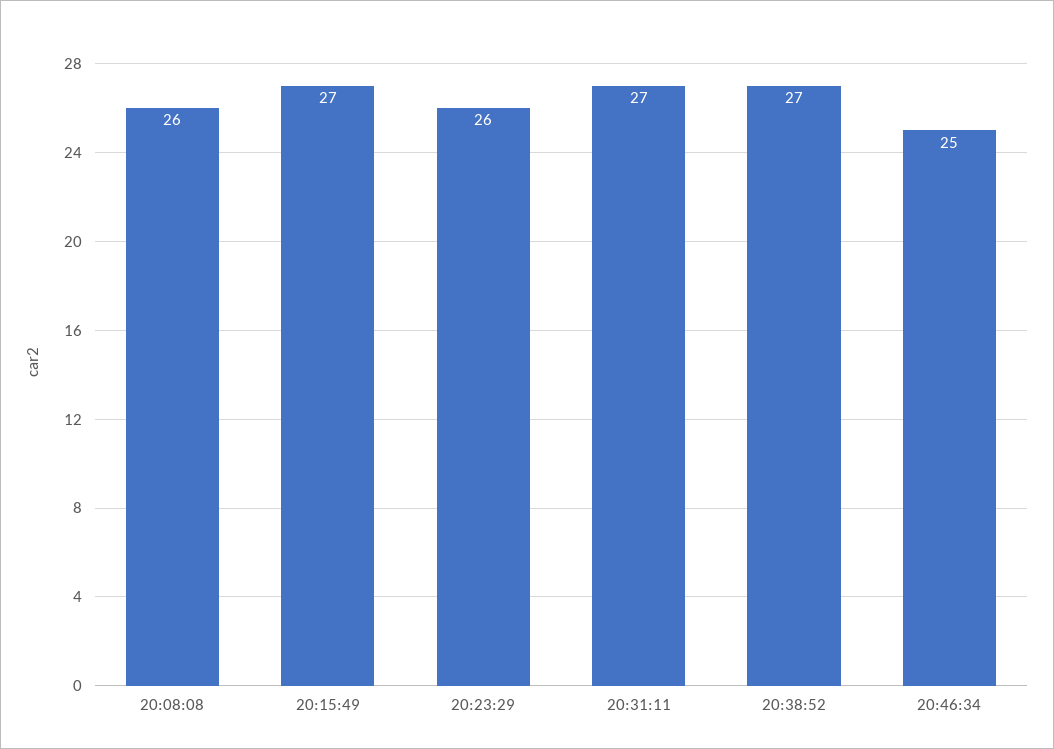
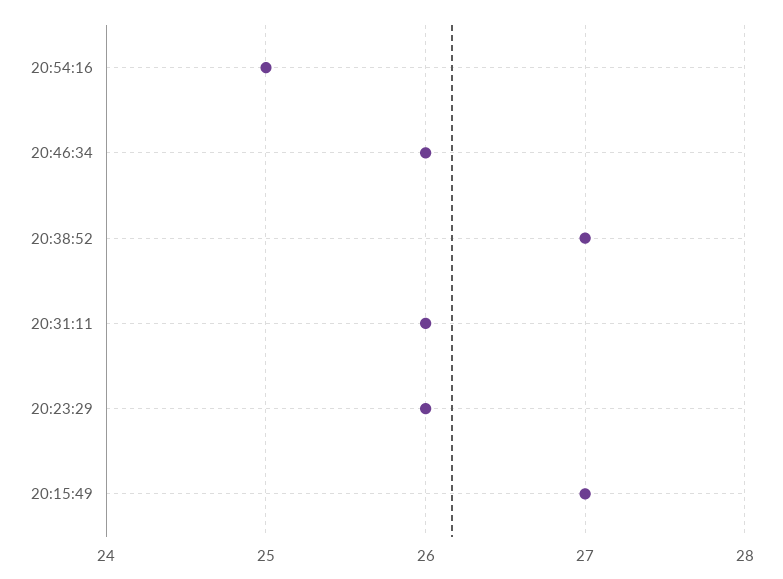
20:08:08: 26 -> none
20:31:11: 27 -> 26
20:46:34: 25 -> 26
20:54:16: none -> 25

